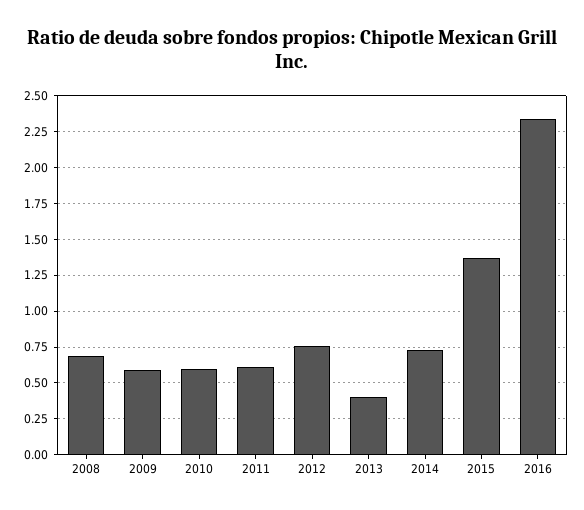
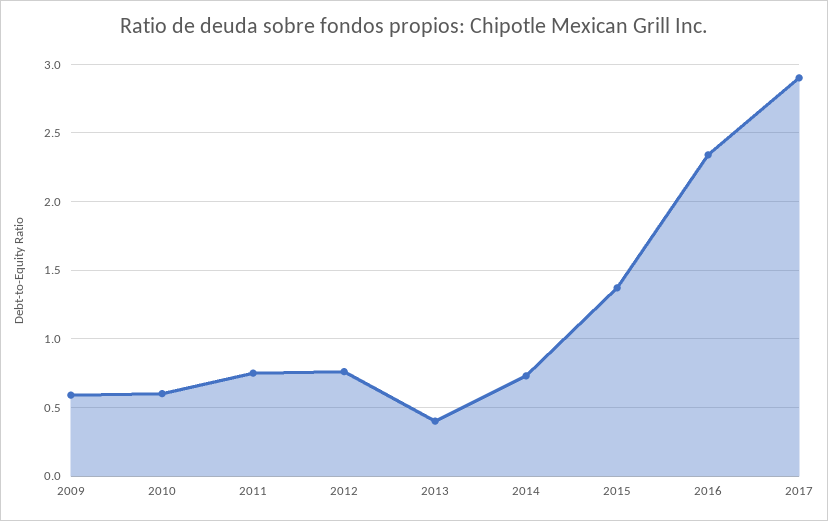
2008: 0.7 -> none
2011: 0.6 -> 0.75
2017: none -> 2.9

